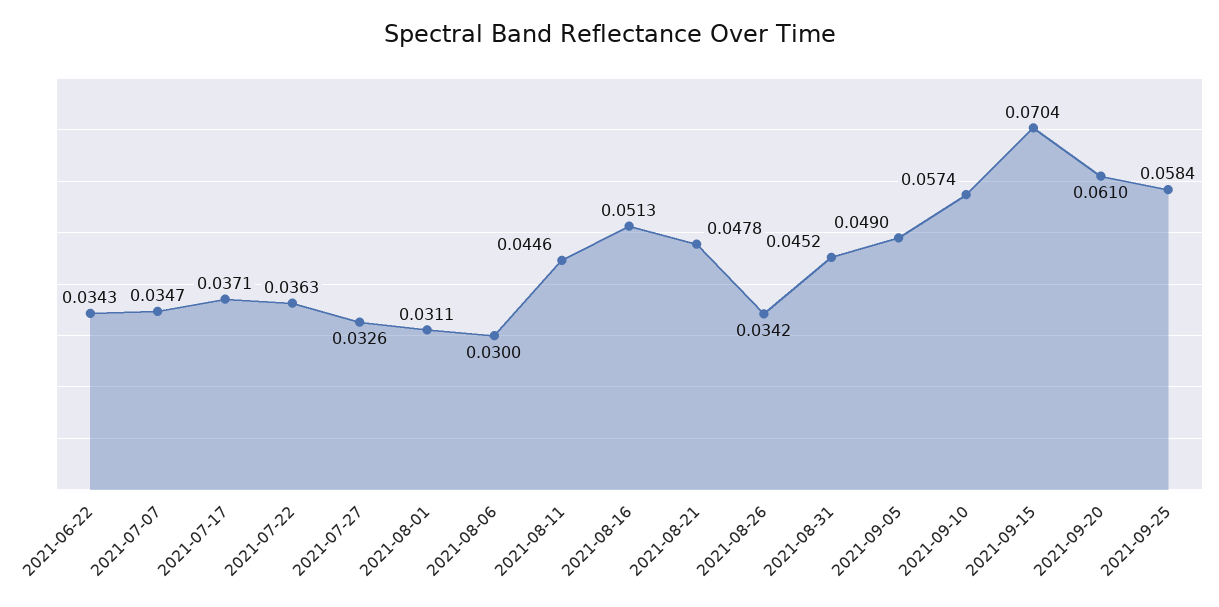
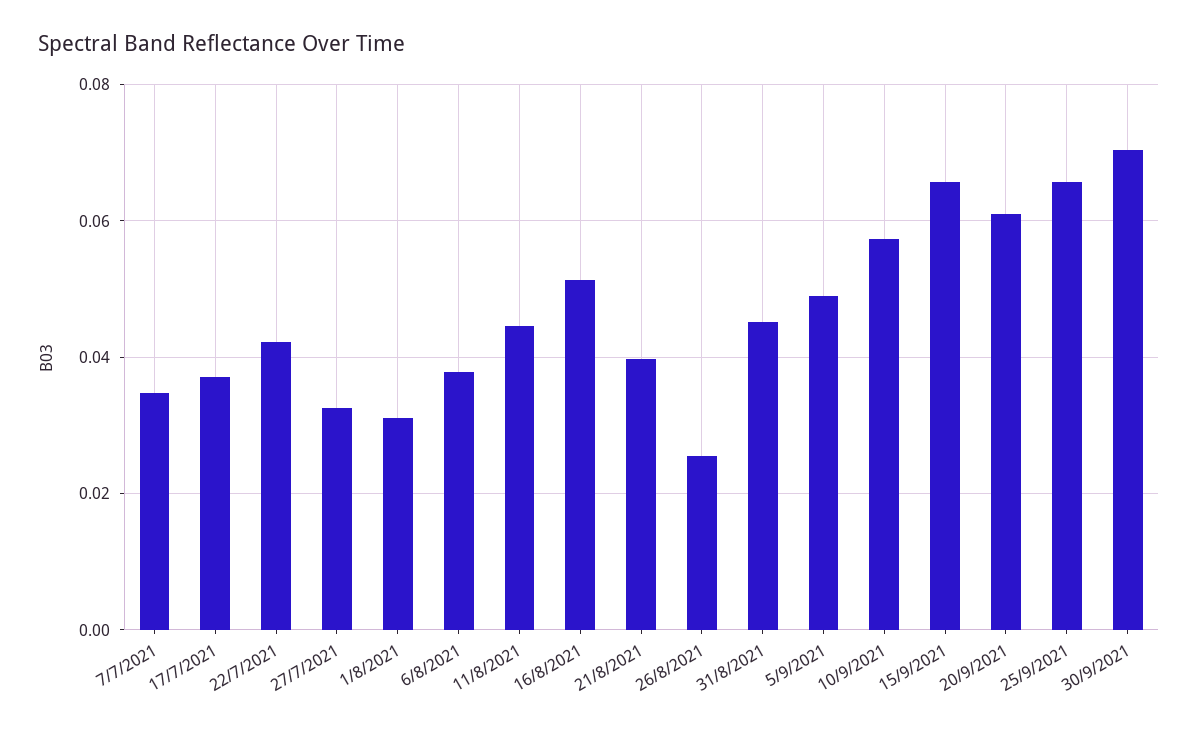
2021-06-22: 0.0343 -> none
2021-07-22: 0.0363 -> 0.042
2021-08-06: 0.03 -> 0.038
2021-08-21: 0.0478 -> 0.04
2021-08-26: 0.0342 -> 0.026
2021-09-15: 0.0704 -> 0.066
2021-09-25: 0.0584 -> 0.066
30/9/2021: none -> 0.07

